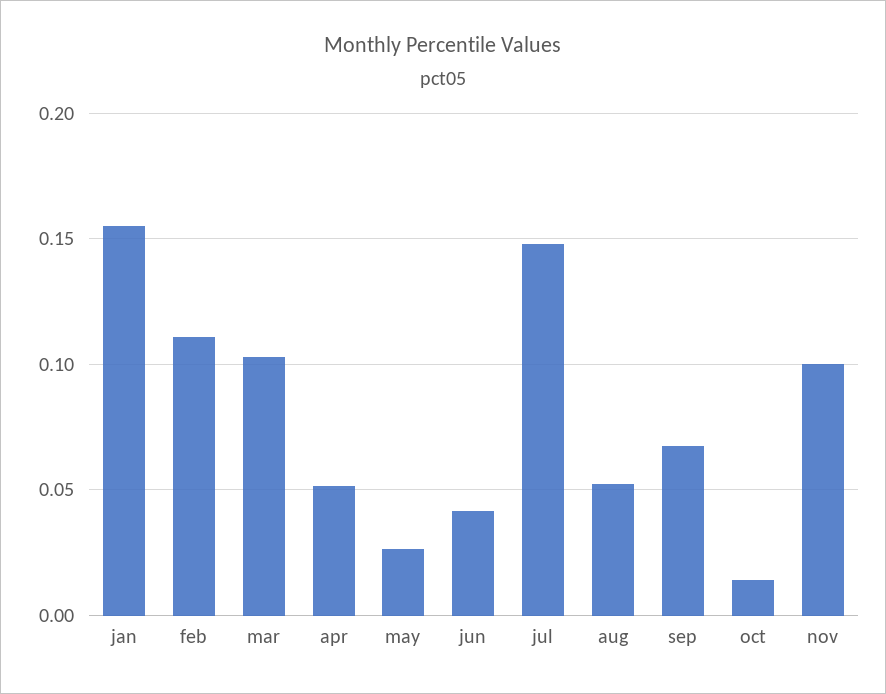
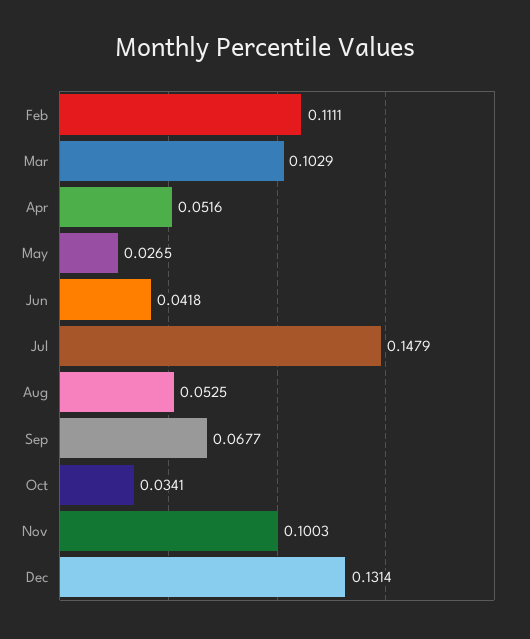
jan: 0.155 -> none
oct: 0.015 -> 0.0341
Dec: none -> 0.1314

